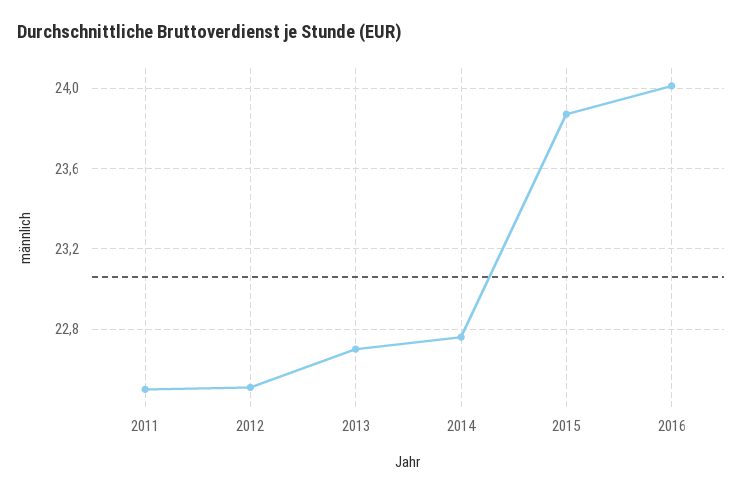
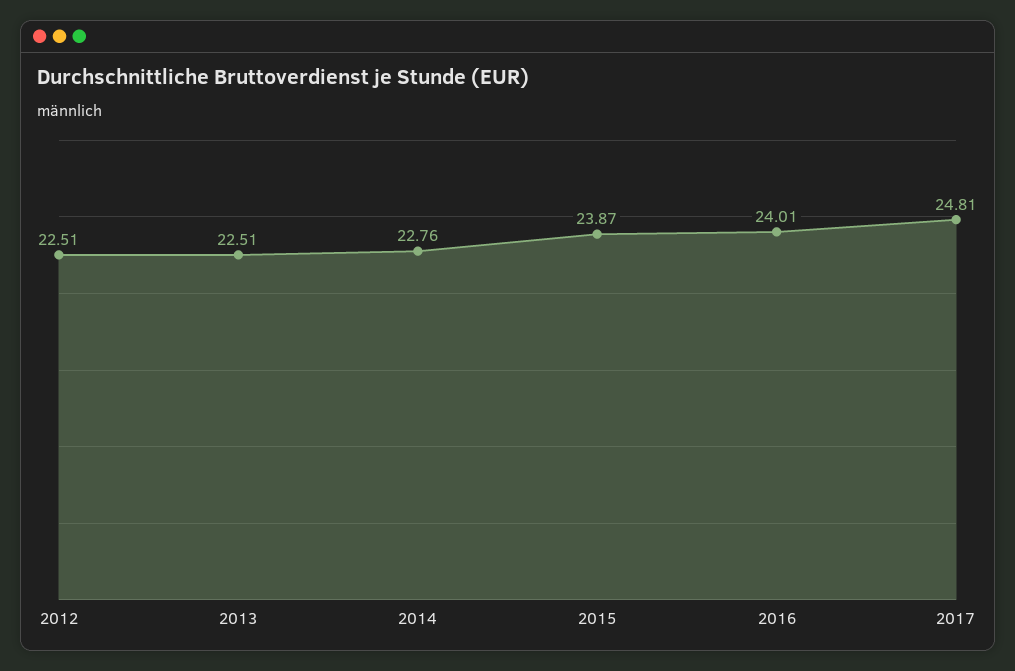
2011: 22.5 -> none
2013: 22.7 -> 22.51
2017: none -> 24.81

